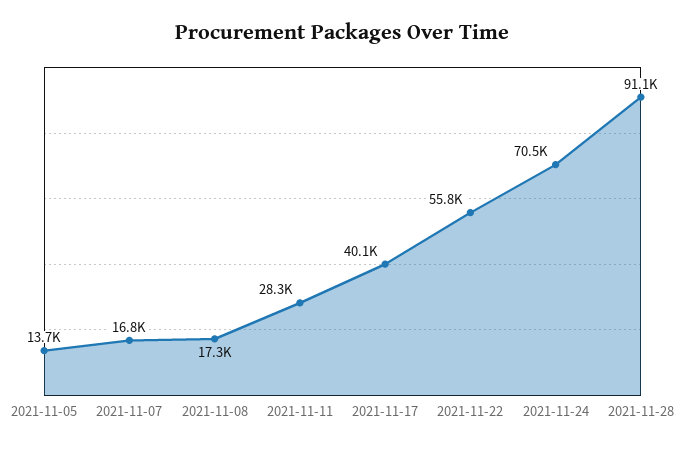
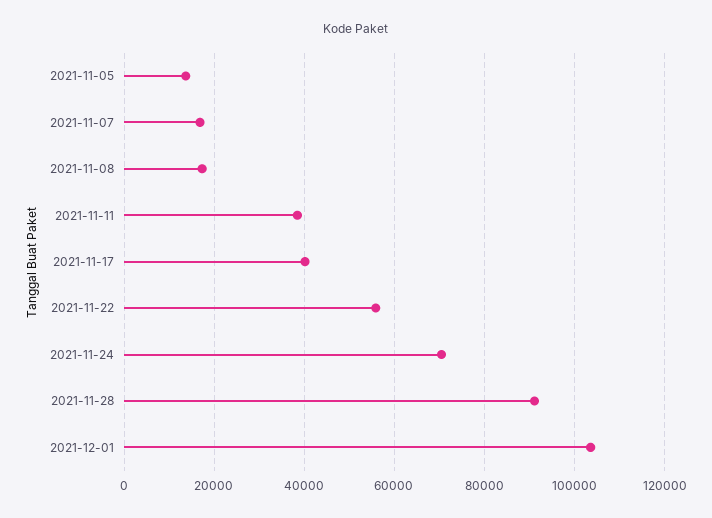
2021-11-11: 28300 -> 38000
2021-12-01: none -> 104000

